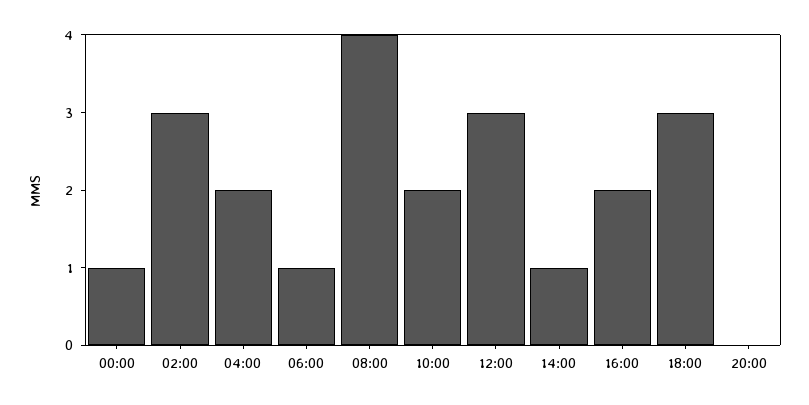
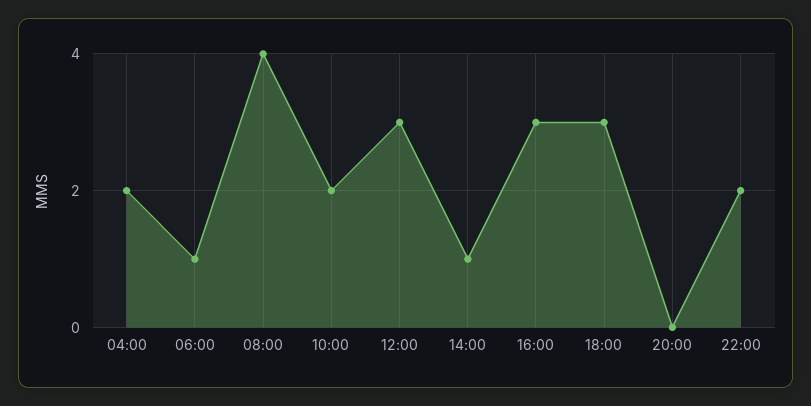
00:00: 1 -> none
02:00: 3 -> none
16:00: 2 -> 3
22:00: none -> 2

